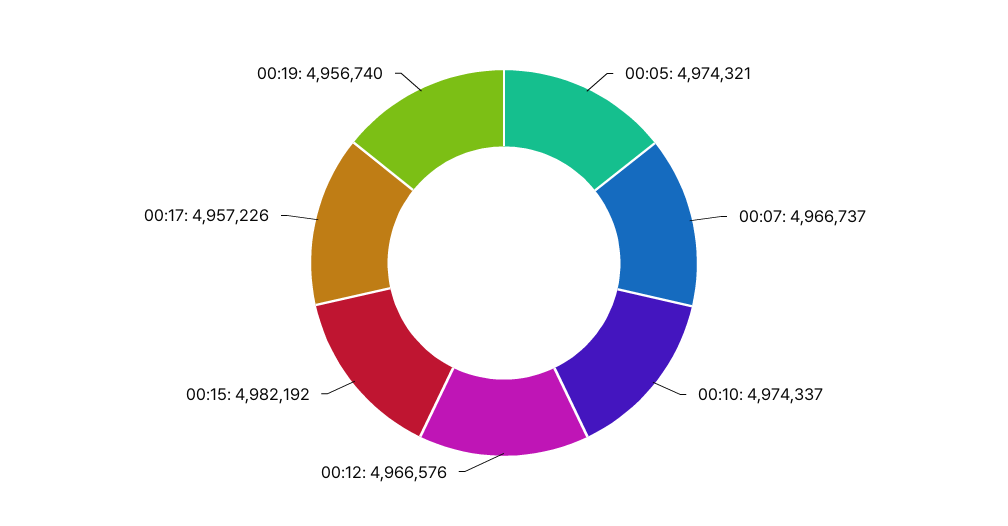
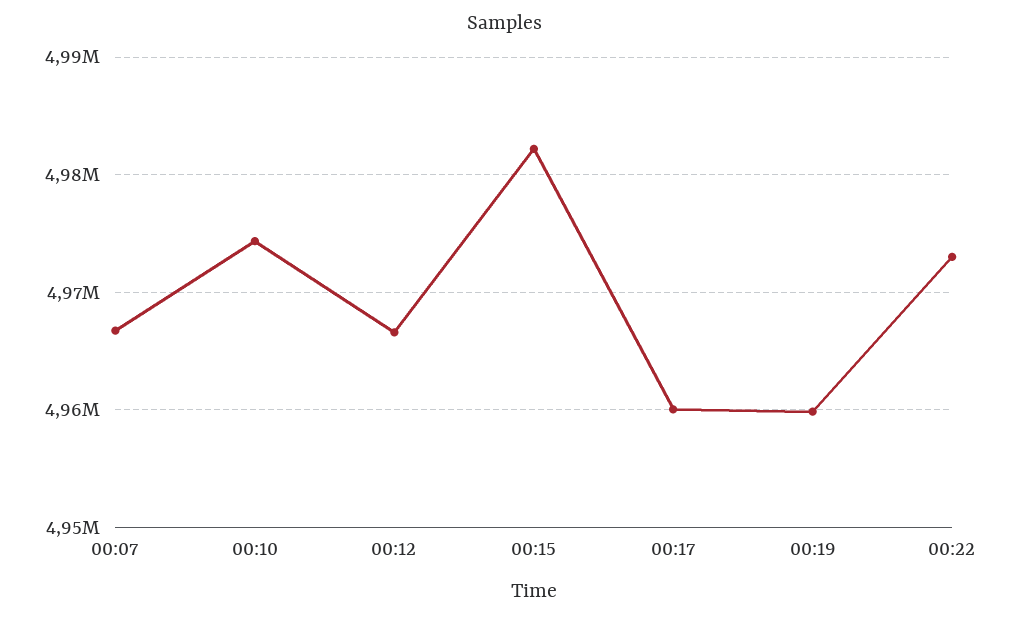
00:05: 4974321 -> none
00:17: 4957226 -> 4960000
00:19: 4956740 -> 4960000
00:22: none -> 4973000

